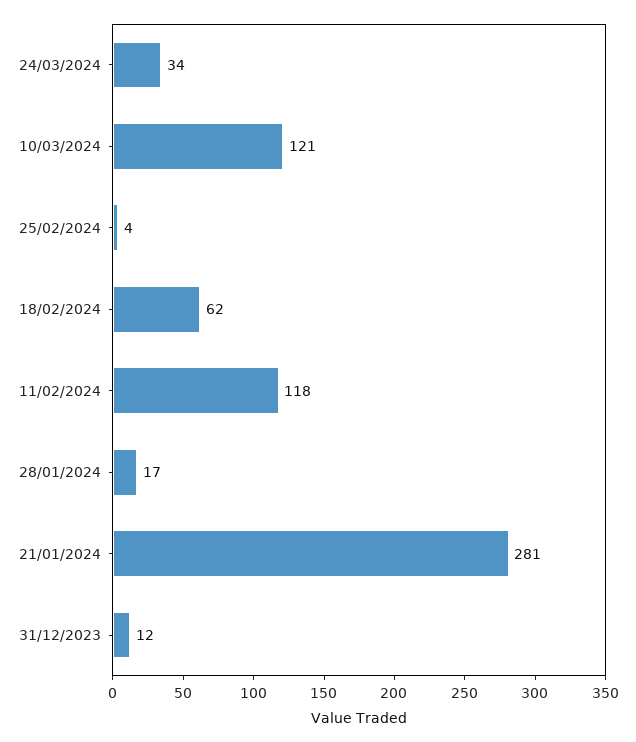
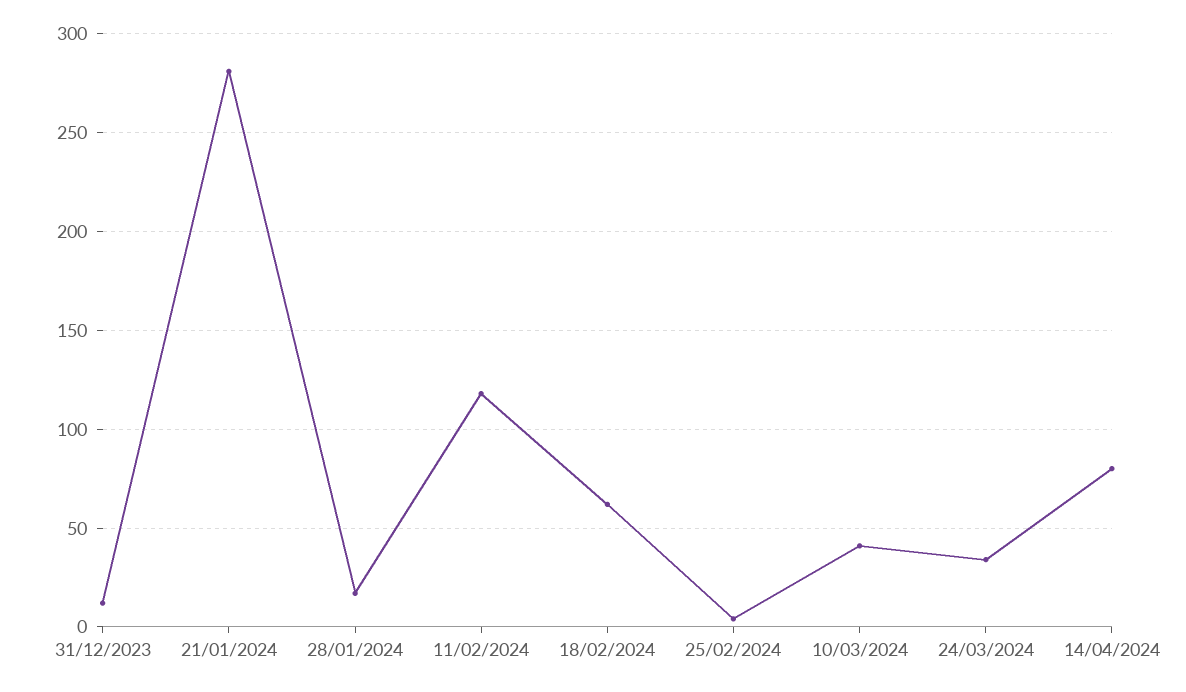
10/03/2024: 121 -> 40
14/04/2024: none -> 80

